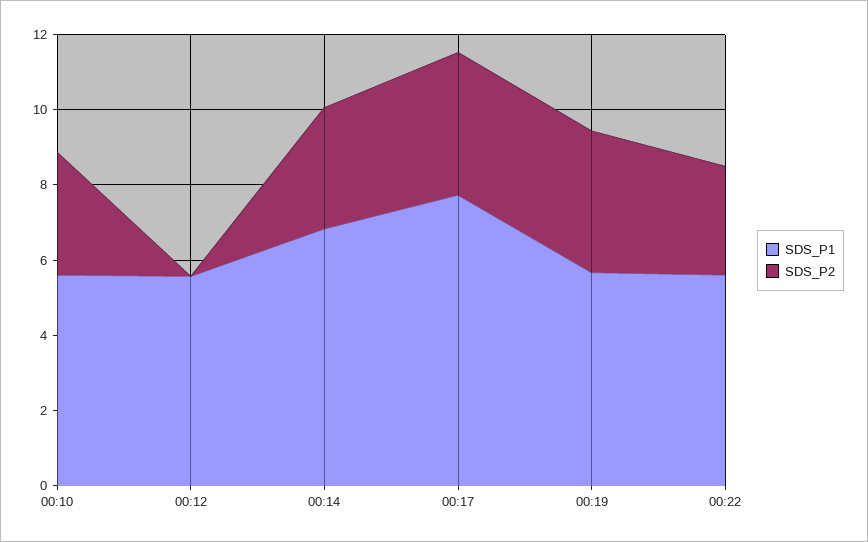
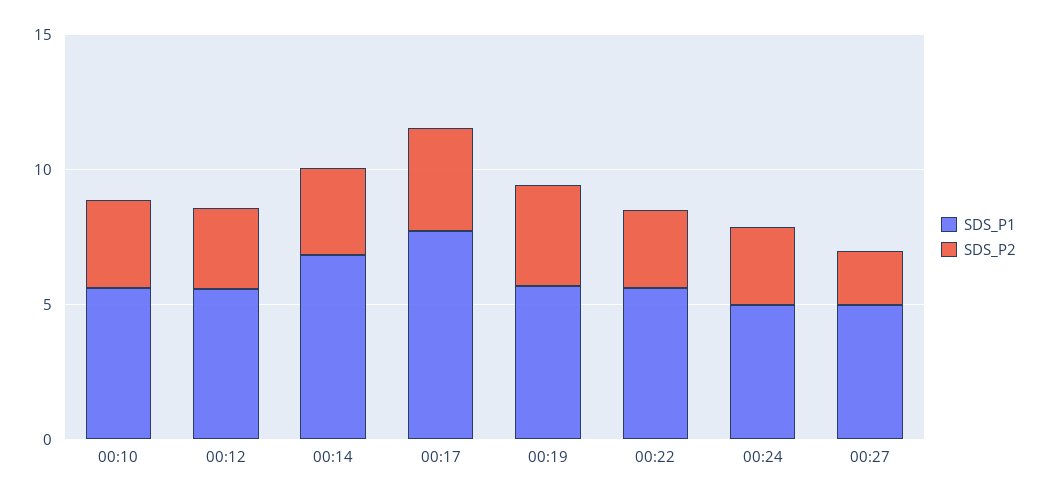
SDS_P2, 00:12: 0 -> 3
SDS_P1, 00:24: none -> 5
SDS_P2, 00:24: none -> 3
SDS_P1, 00:27: none -> 5
SDS_P2, 00:27: none -> 2

